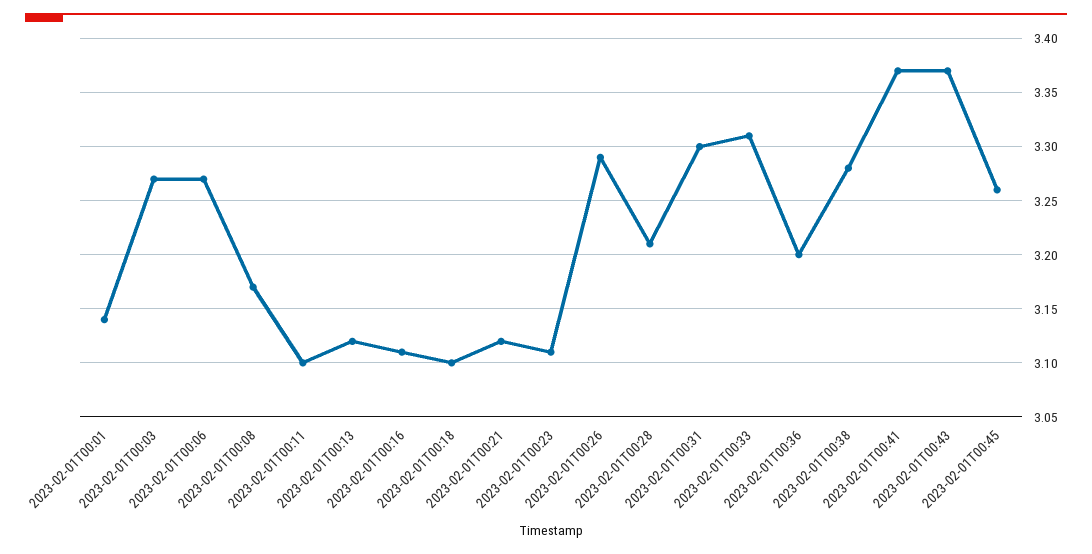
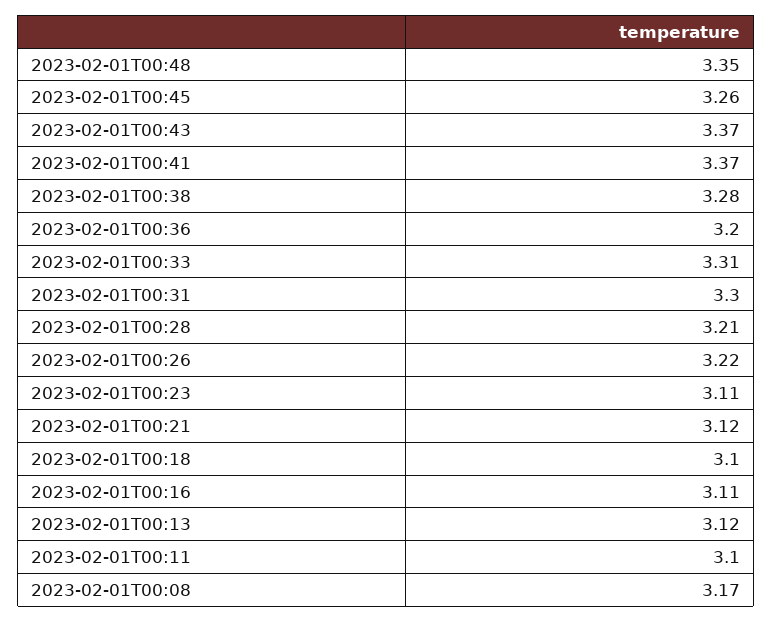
2023-02-01T00:01: 3.14 -> none
2023-02-01T00:03: 3.27 -> none
2023-02-01T00:06: 3.27 -> none
2023-02-01T00:26: 3.29 -> 3.22
2023-02-01T00:48: none -> 3.35

